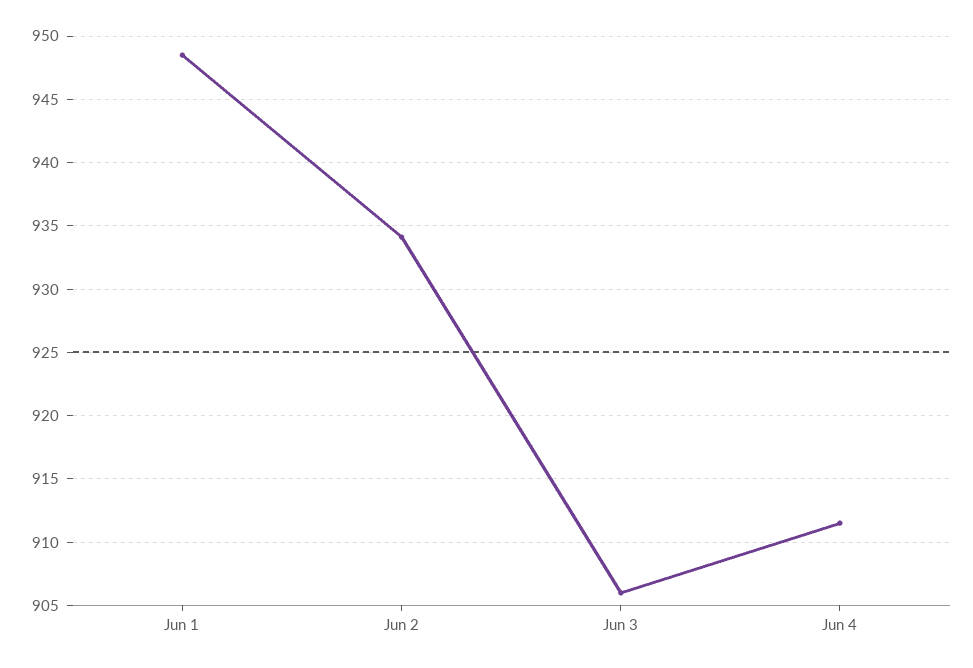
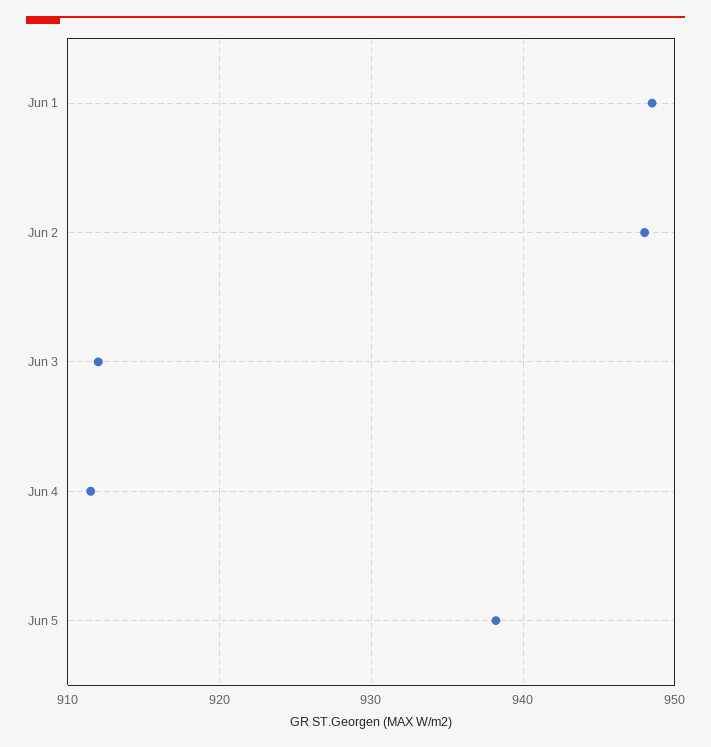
Jun 2: 934 -> 948
Jun 3: 906 -> 912
Jun 5: none -> 938

